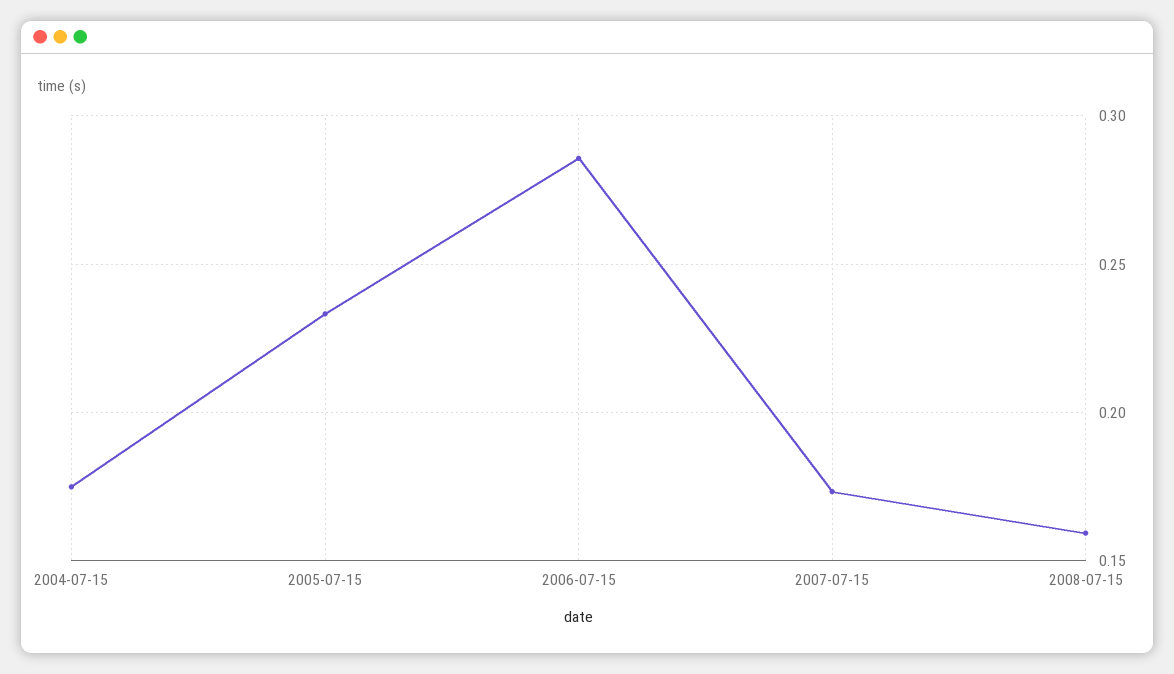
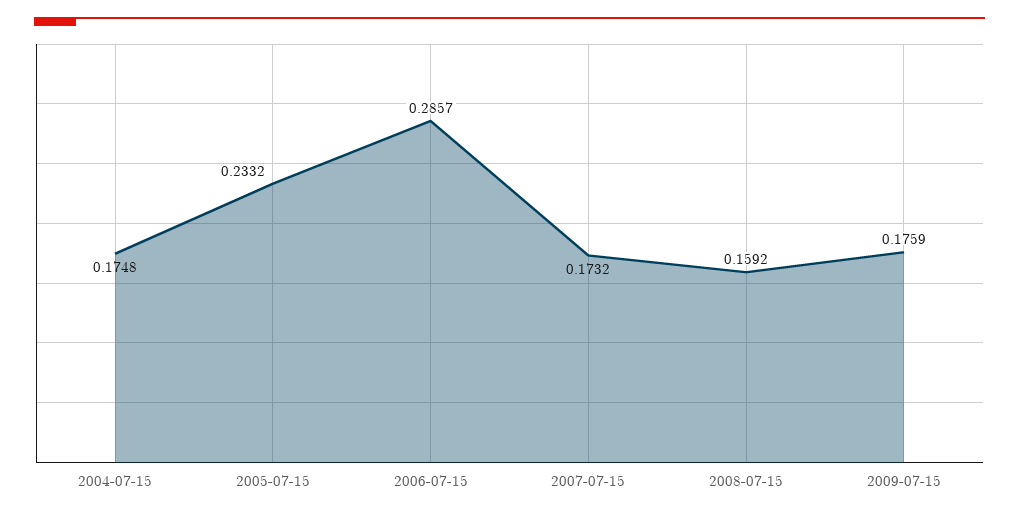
2009-07-15: none -> 0.1759

